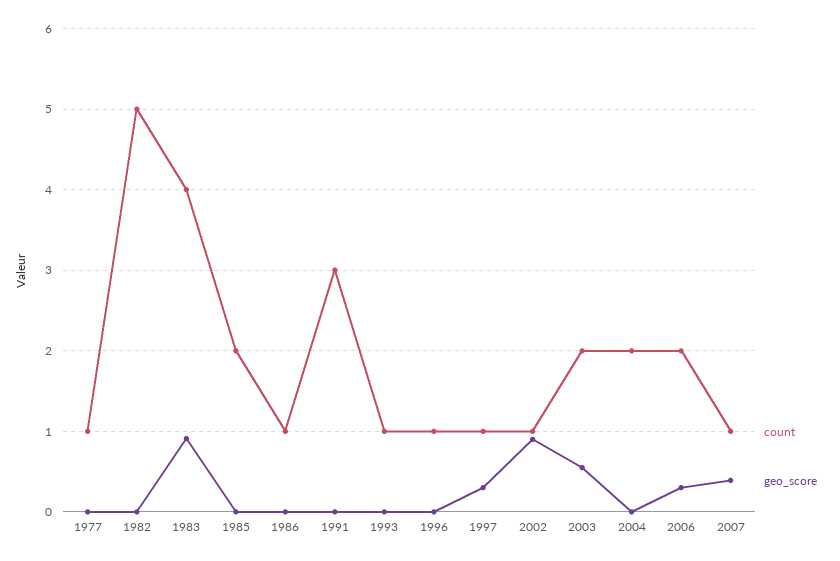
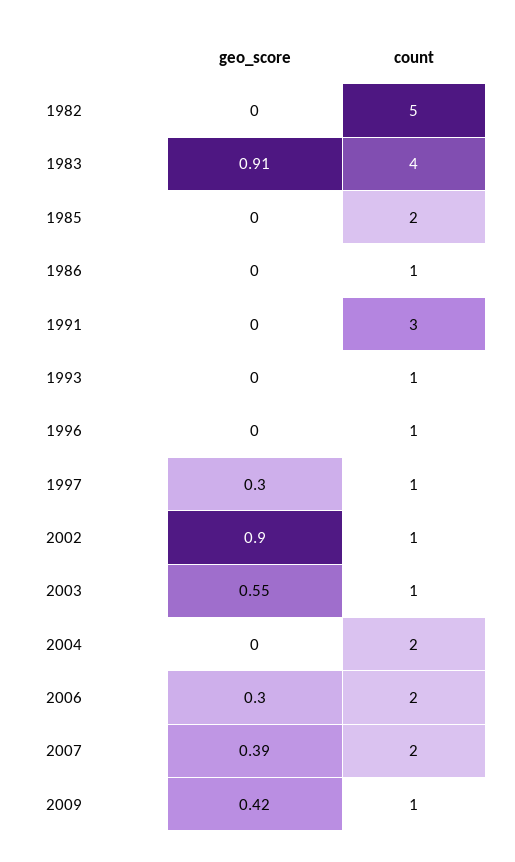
count, 1977: 1 -> none
geo_score, 1977: 0 -> none
count, 2003: 2 -> 1
count, 2007: 1 -> 2
geo_score, 2009: none -> 0.42
count, 2009: none -> 1

